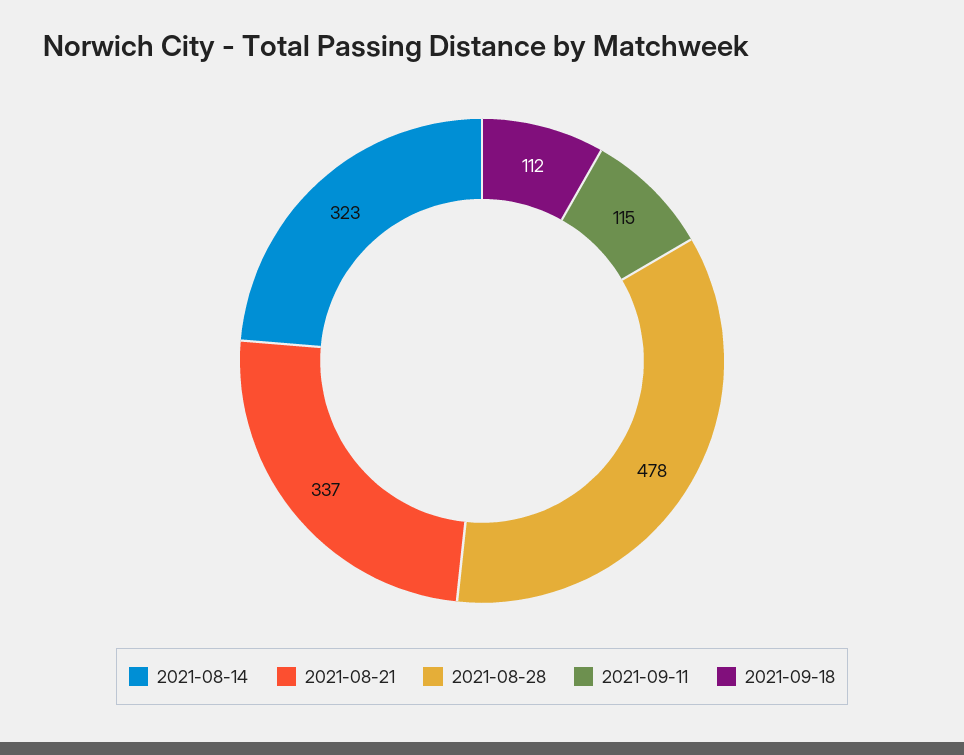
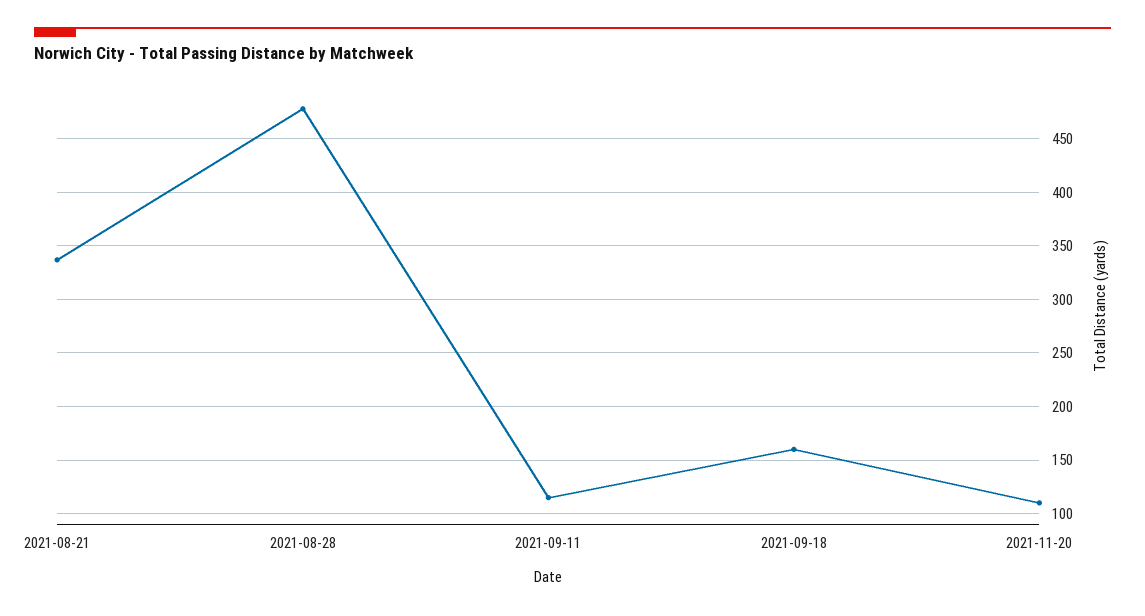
2021-08-14: 323 -> none
2021-09-18: 112 -> 160
2021-11-20: none -> 110

